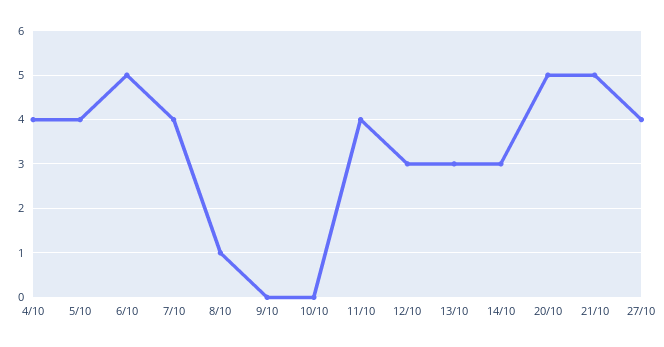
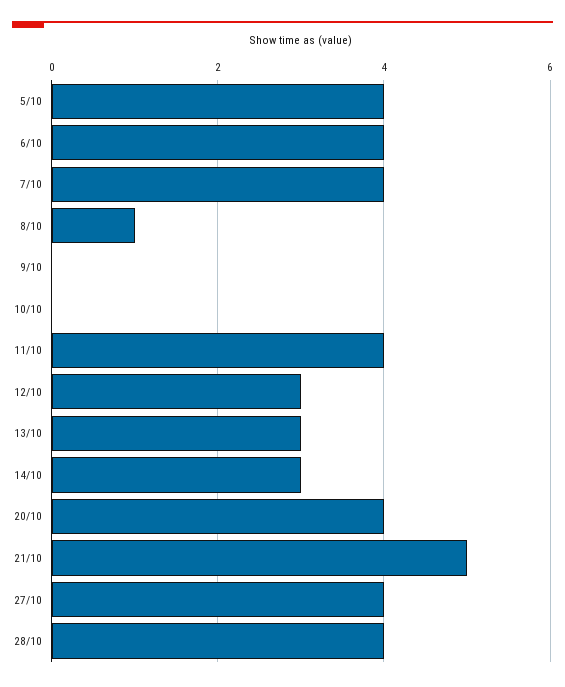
4/10: 4 -> none
6/10: 5 -> 4
20/10: 5 -> 4
28/10: none -> 4

